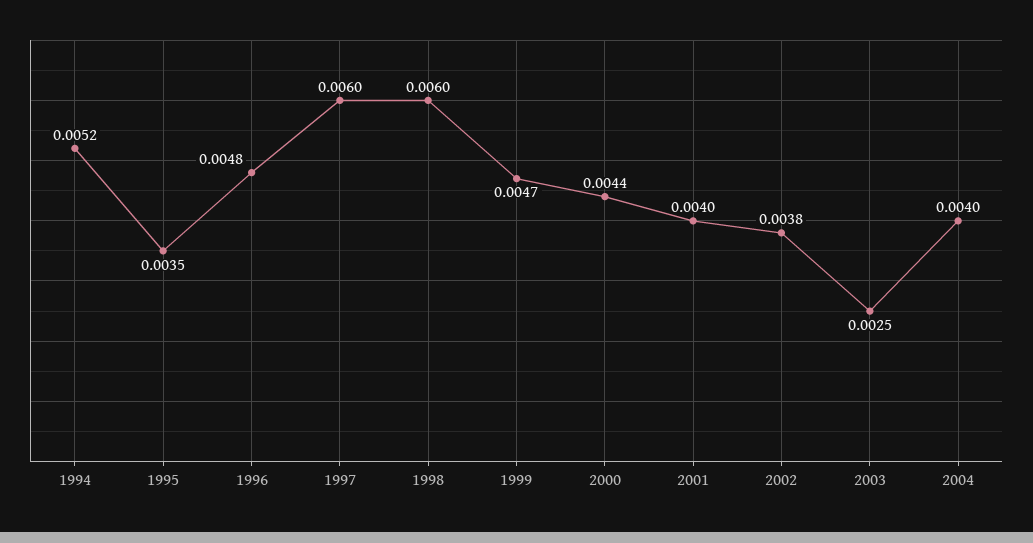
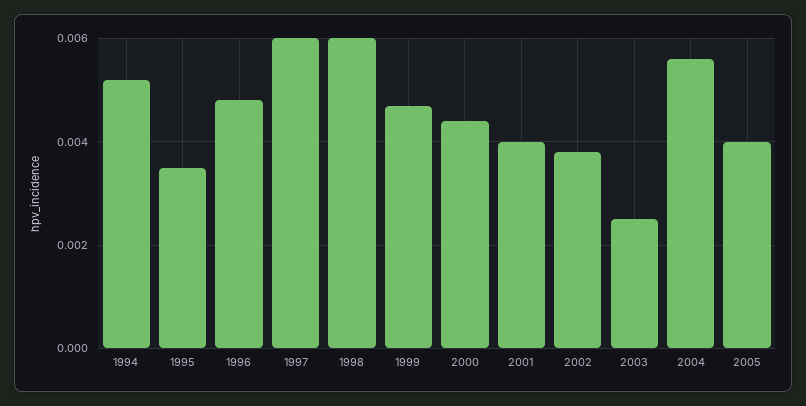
2004: 0.004 -> 0.0055
2005: none -> 0.004

